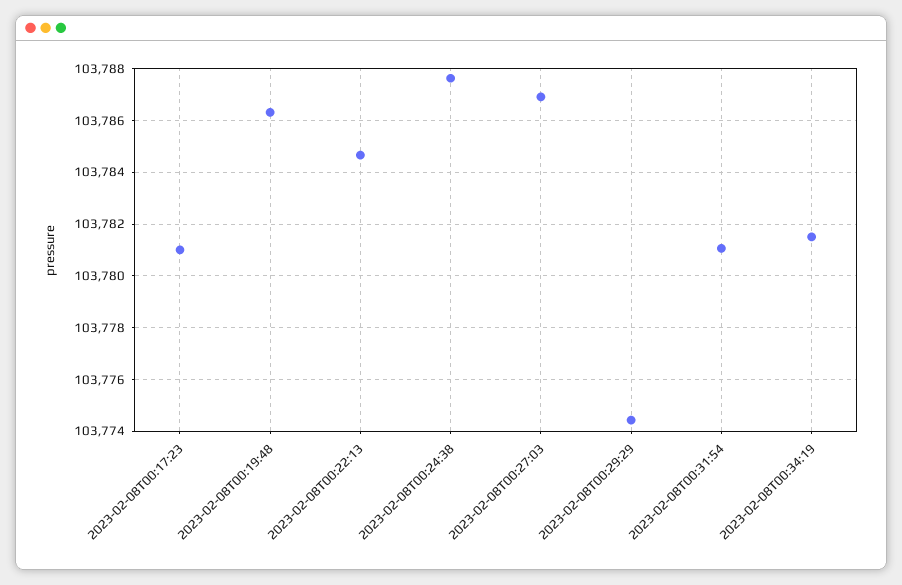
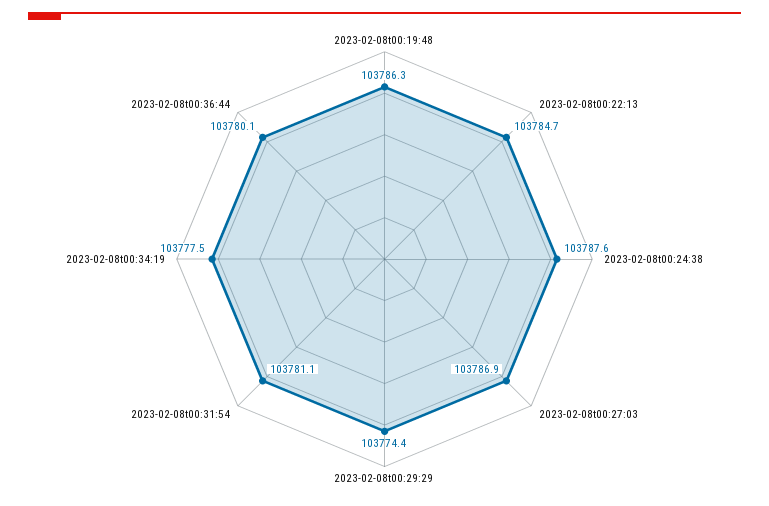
2023-02-08T00:17:23: 103781 -> none
2023-02-08T00:34:19: 103781.5 -> 103777.5
2023-02-08t00:36:44: none -> 103780.1

